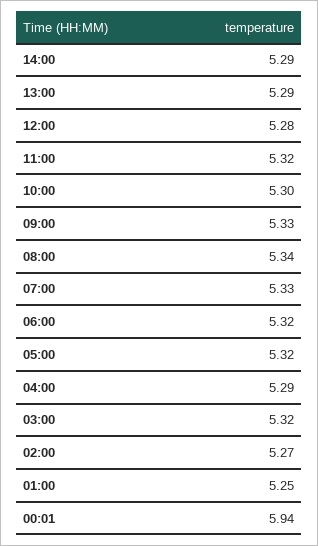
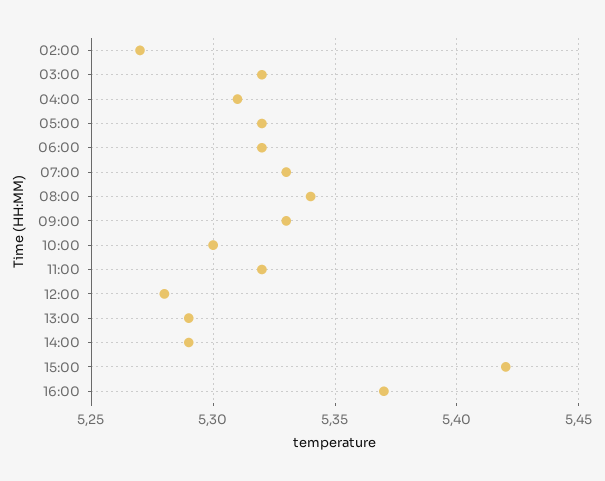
04:00: 5.29 -> 5.31
01:00: 5.25 -> none
00:01: 5.94 -> none
15:00: none -> 5.42
16:00: none -> 5.37

